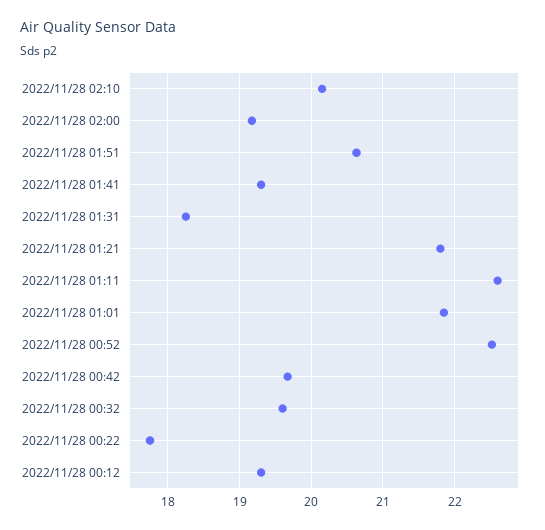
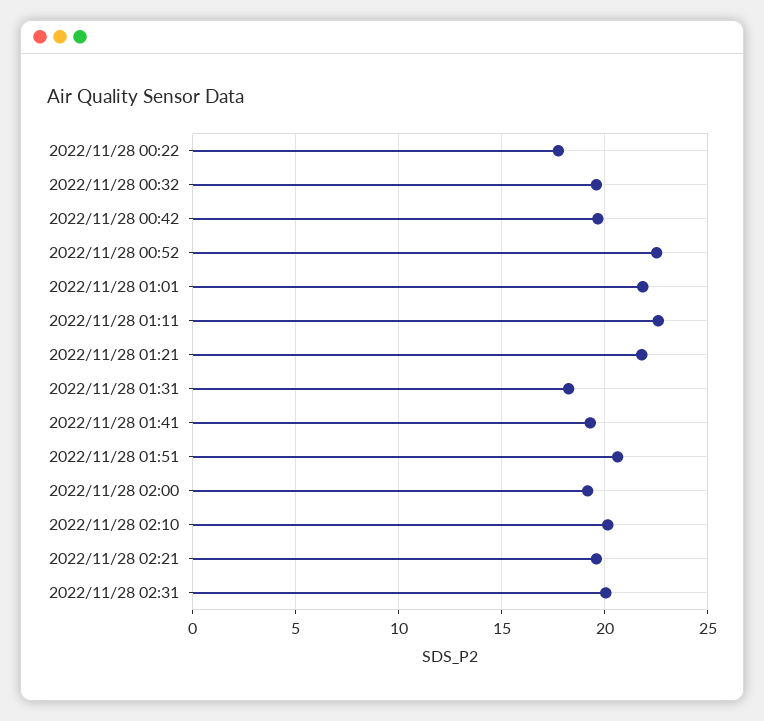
2022/11/28 00:12: 19.3 -> none
2022/11/28 02:21: none -> 19.5
2022/11/28 02:31: none -> 20

